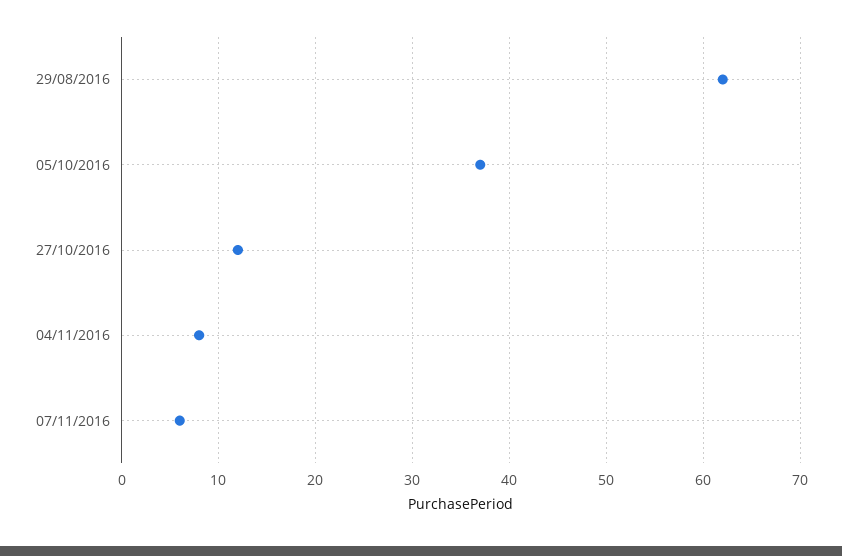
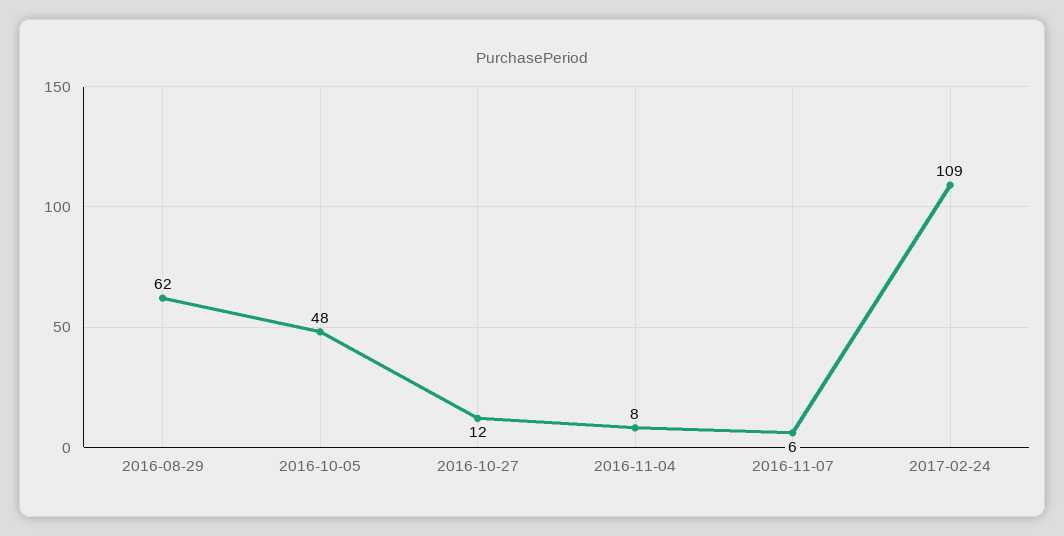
05/10/2016: 37 -> 48
2017-02-24: none -> 109

